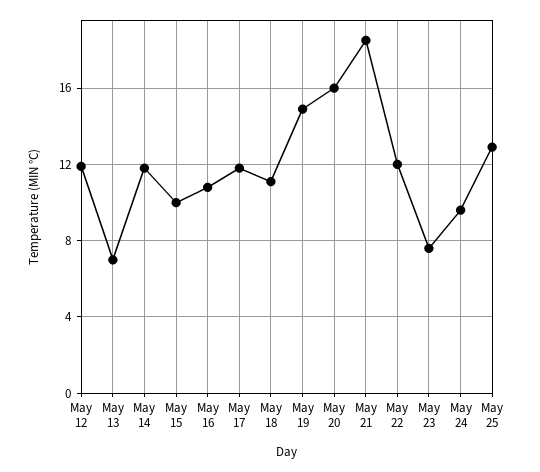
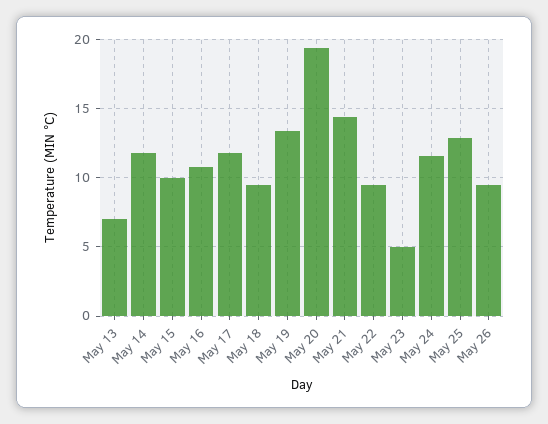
May 12: 12 -> none
May 18: 11 -> 9.5
May 19: 15 -> 13.5
May 20: 16 -> 19.5
May 21: 18.5 -> 14.5
May 22: 12 -> 9.5
May 23: 7.5 -> 5
May 24: 9.5 -> 11.5
May 26: none -> 9.5

